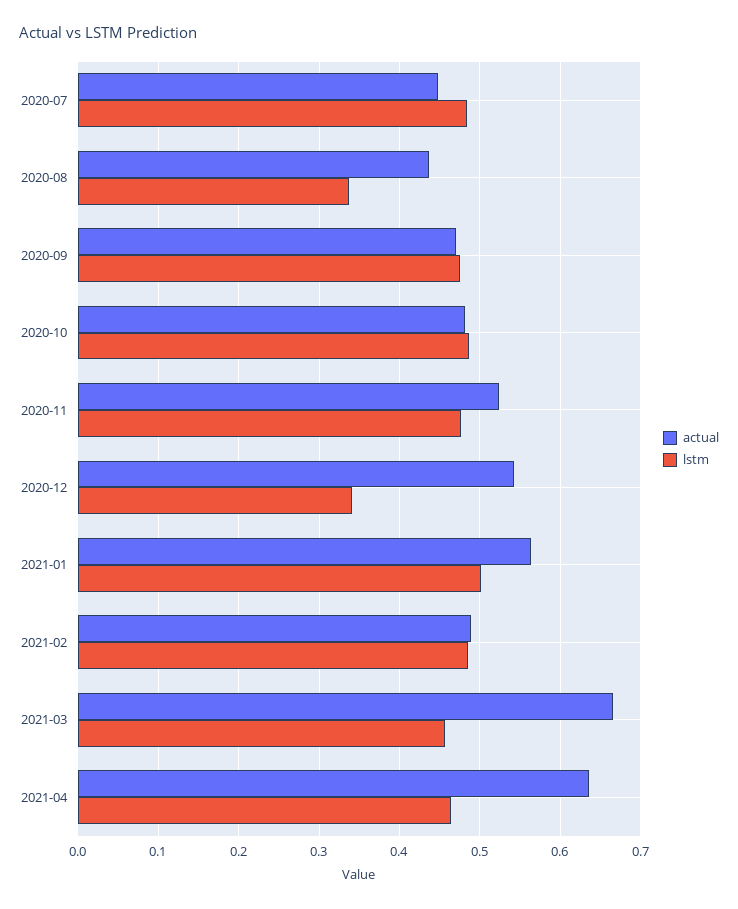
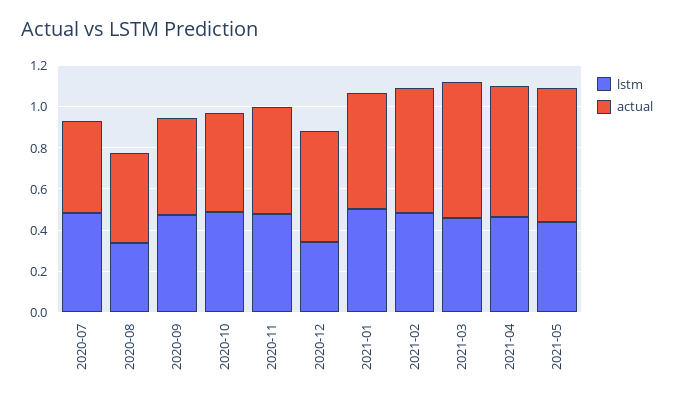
actual, 2021-02: 0.49 -> 0.6
lstm, 2021-05: none -> 0.45
actual, 2021-05: none -> 0.65

